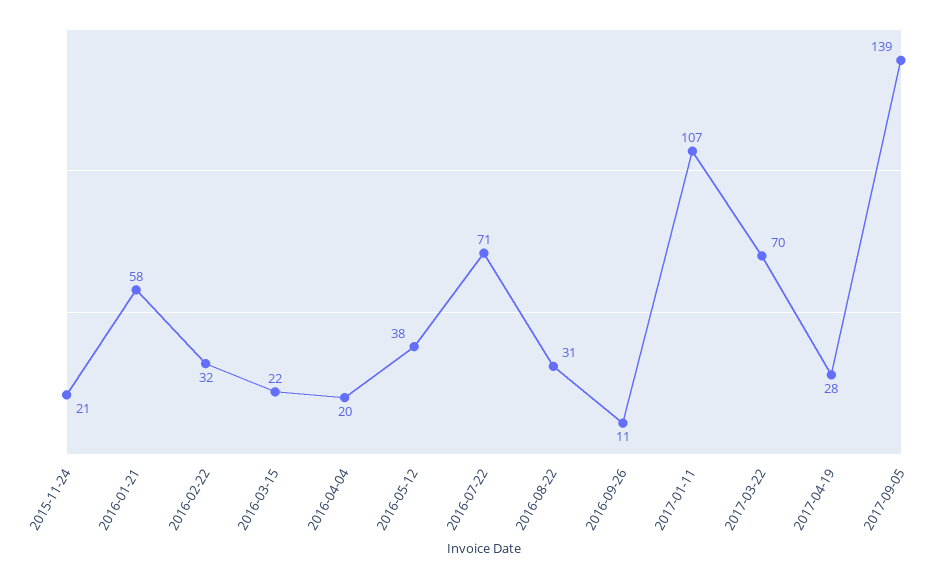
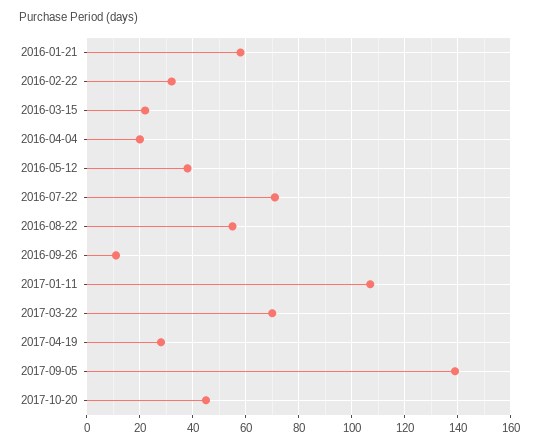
2015-11-24: 21 -> none
2016-08-22: 31 -> 55
2017-10-20: none -> 45

